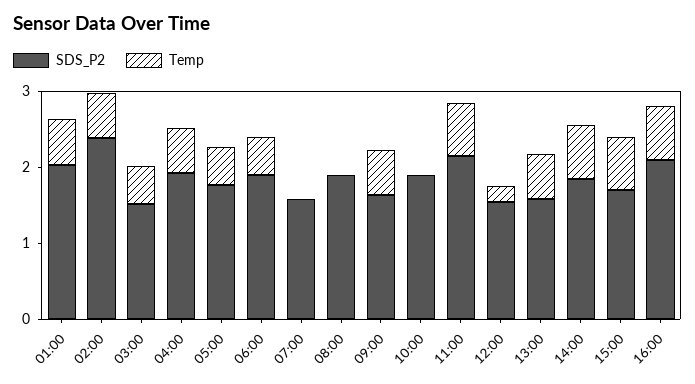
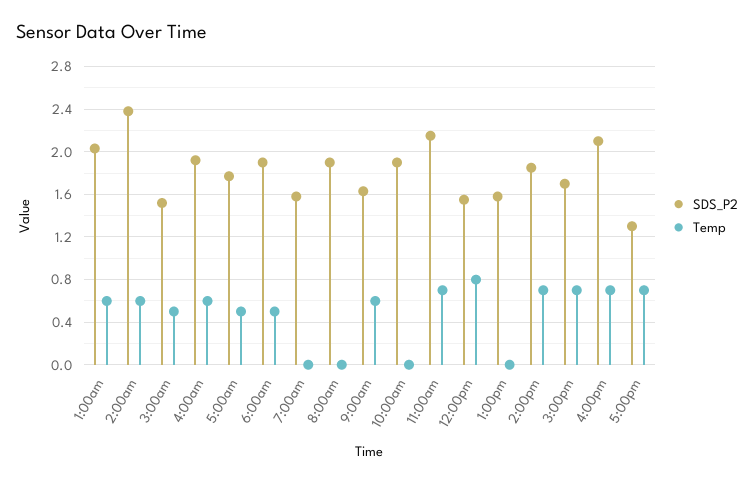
Temp, 12:00: 0.2 -> 0.8
Temp, 13:00: 0.6 -> 0
SDS_P2, 5:00pm: none -> 1.3
Temp, 5:00pm: none -> 0.7

